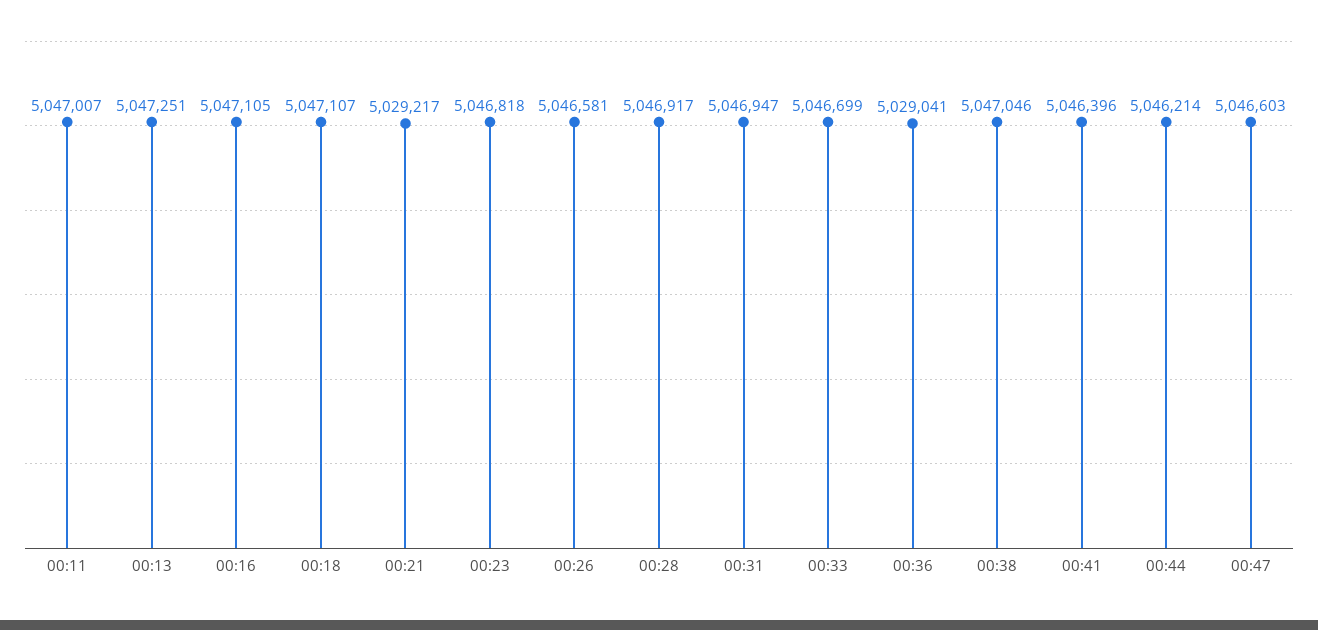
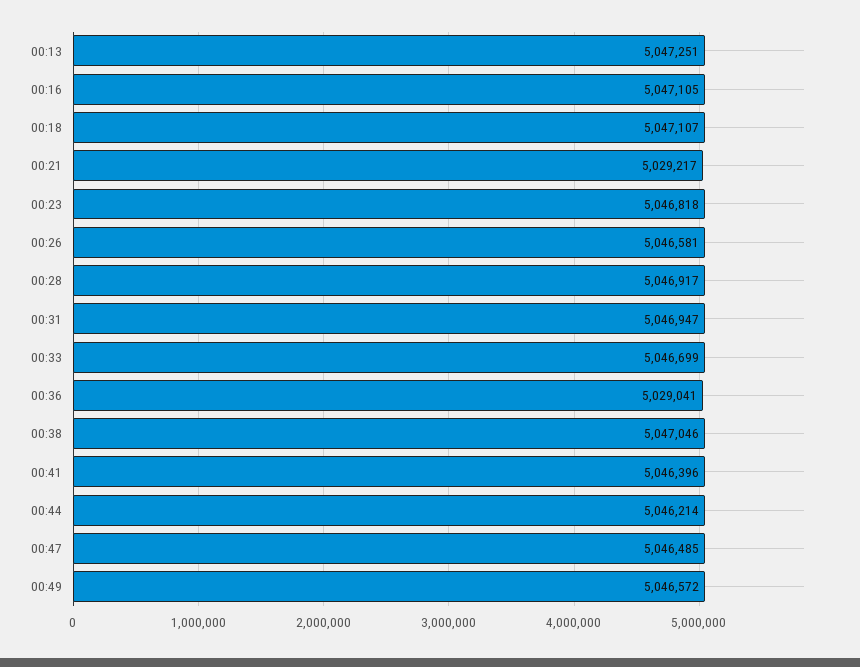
00:11: 5047007 -> none
00:47: 5046603 -> 5046485
00:49: none -> 5046572

